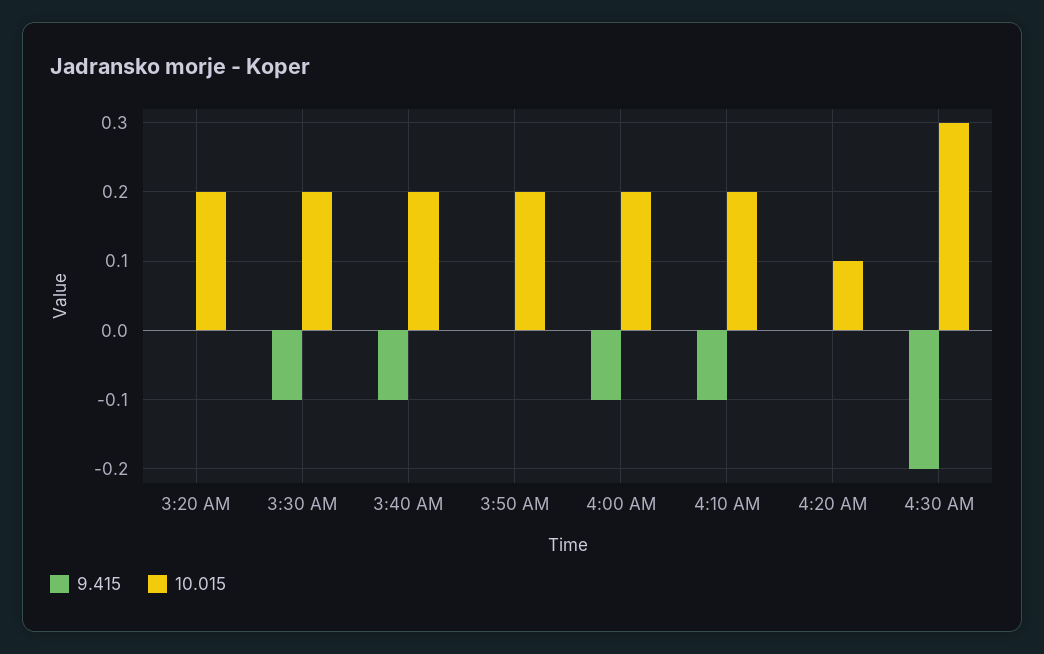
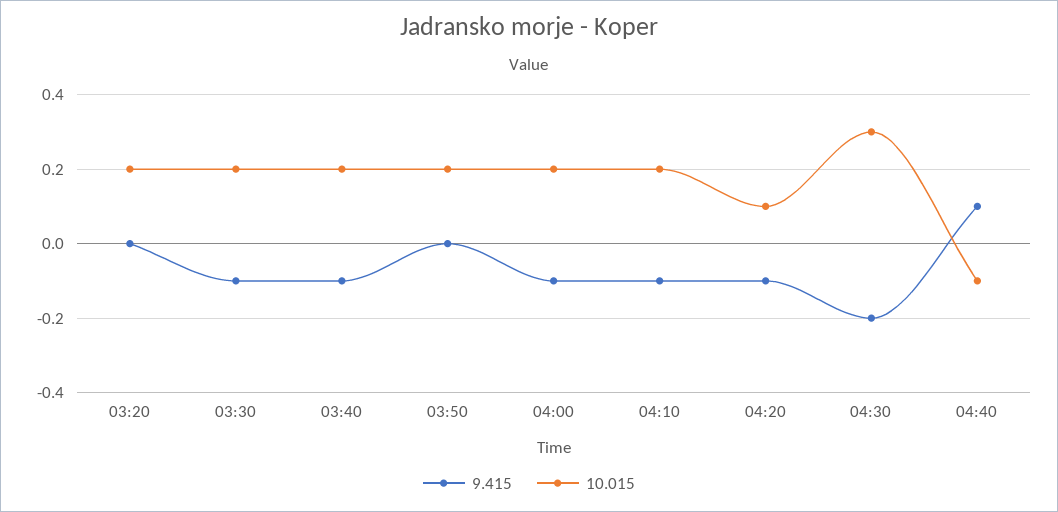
9.415, 4:20 AM: 0 -> -0.1
9.415, 04:40: none -> 0.1
10.015, 04:40: none -> -0.1

